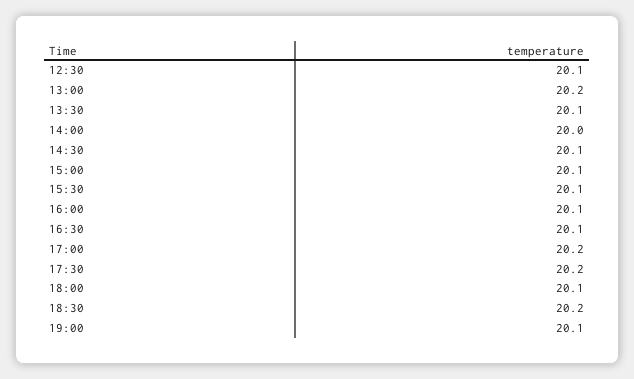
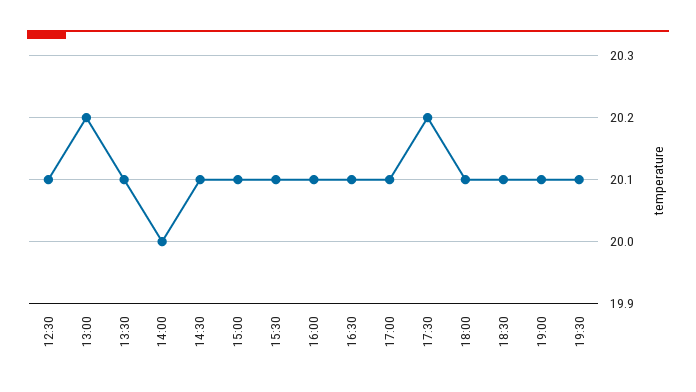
17:00: 20.2 -> 20.1
18:30: 20.2 -> 20.1
19:30: none -> 20.1

